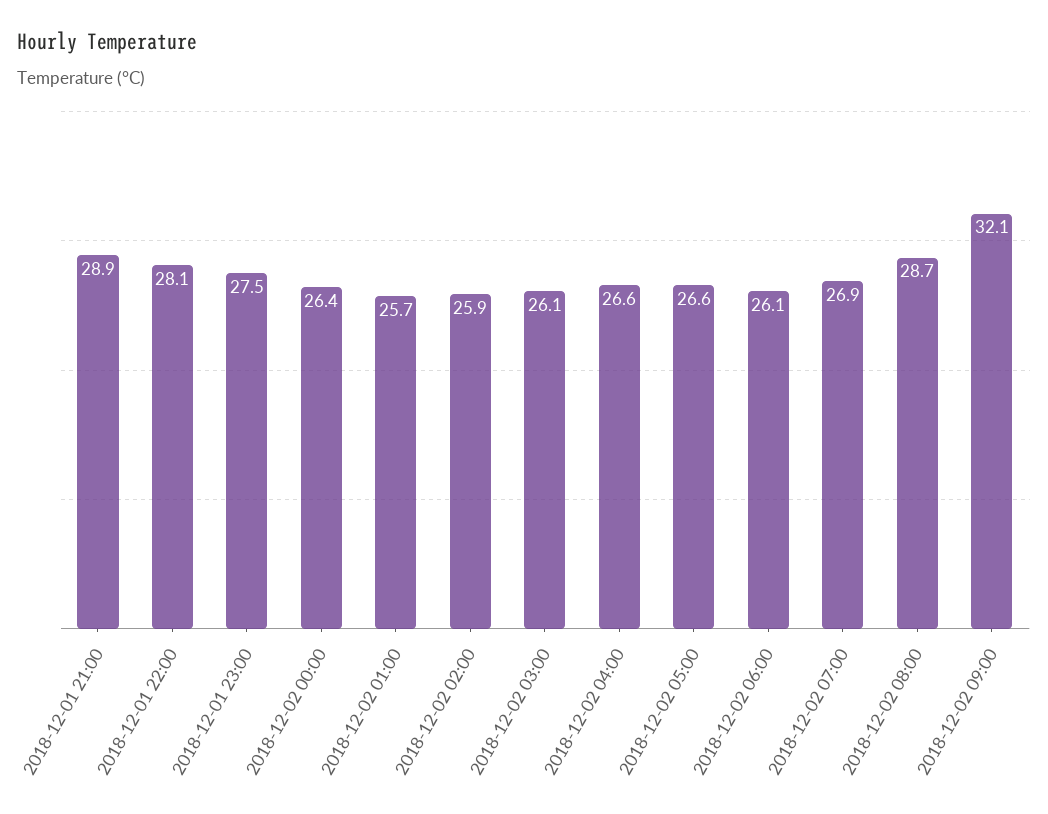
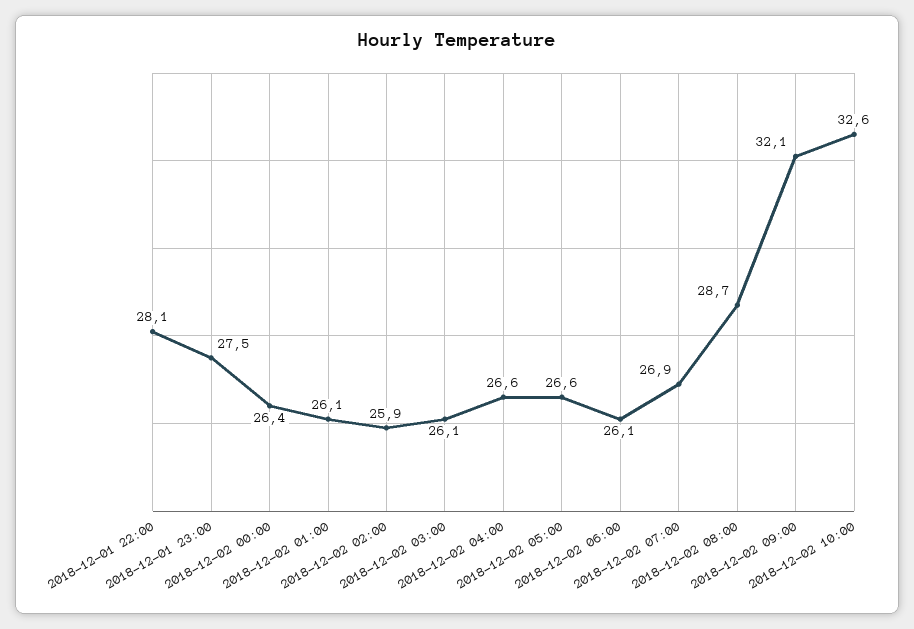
2018-12-01 21:00: 28.9 -> none
2018-12-02 01:00: 25.7 -> 26.1
2018-12-02 10:00: none -> 32.6

